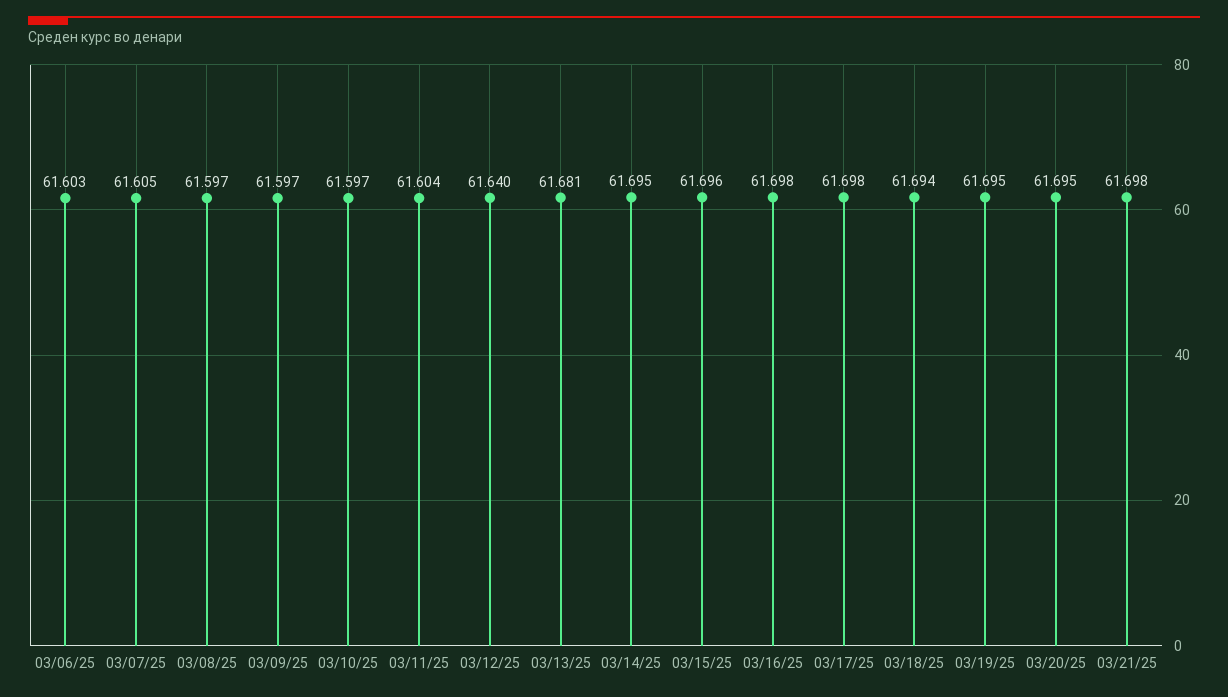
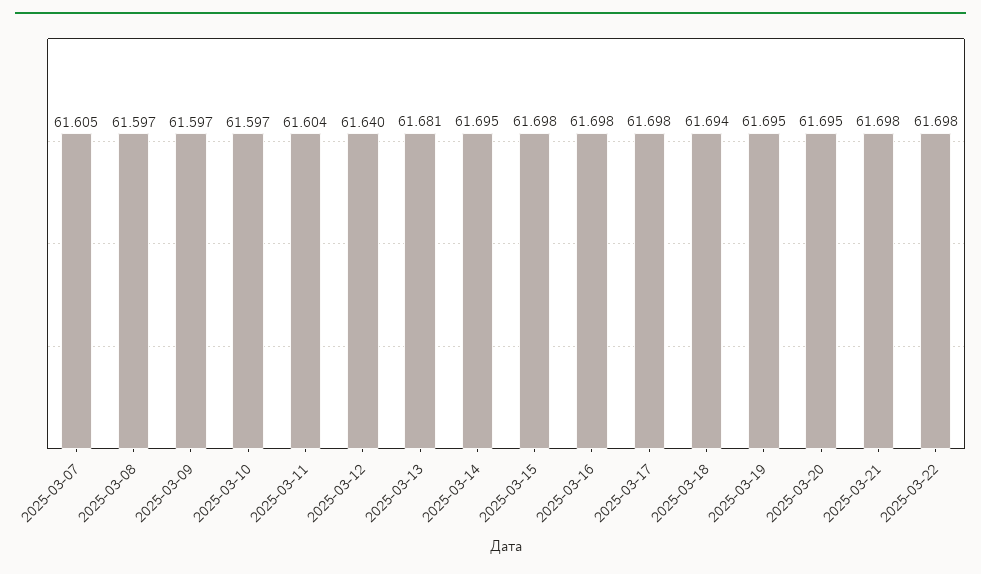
03/06/25: 61.603 -> none
03/15/25: 61.696 -> 61.698
2025-03-22: none -> 61.698

